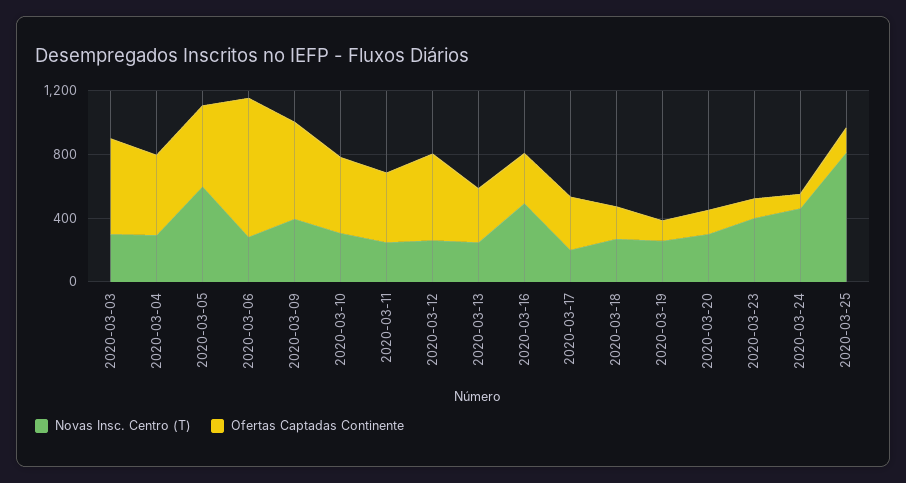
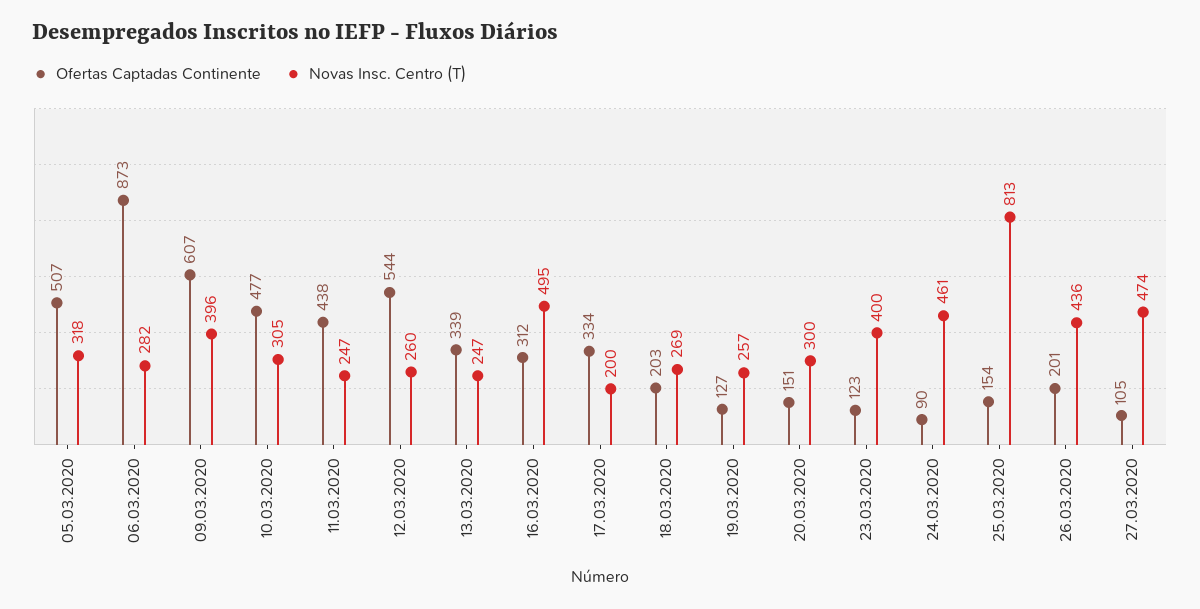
Novas Insc. Centro (T), 2020-03-03: 300 -> none
Ofertas Captadas Continente, 2020-03-03: 600 -> none
Novas Insc. Centro (T), 2020-03-04: 300 -> none
Ofertas Captadas Continente, 2020-03-04: 500 -> none
Novas Insc. Centro (T), 2020-03-05: 600 -> 318
Ofertas Captadas Continente, 26.03.2020: none -> 201
Novas Insc. Centro (T), 26.03.2020: none -> 436
Ofertas Captadas Continente, 27.03.2020: none -> 105
Novas Insc. Centro (T), 27.03.2020: none -> 474

